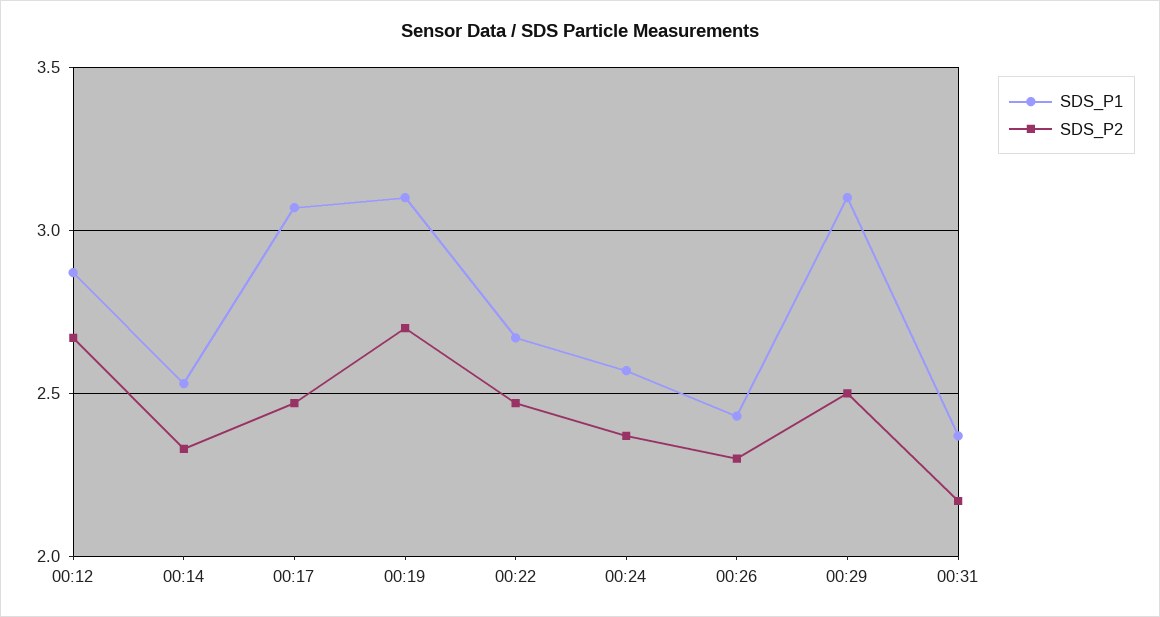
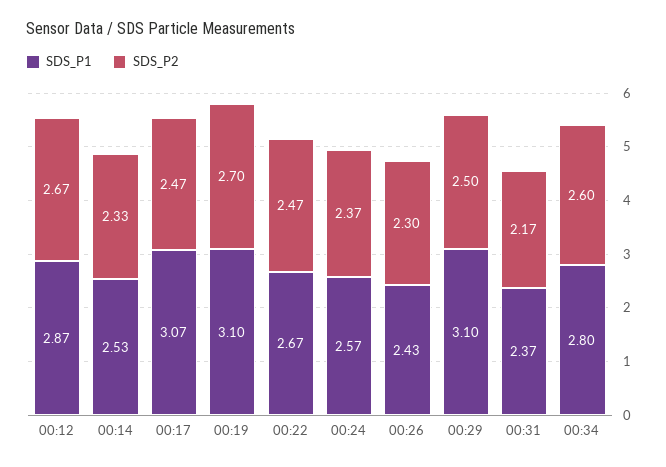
SDS_P1, 00:34: none -> 2.8
SDS_P2, 00:34: none -> 2.6

